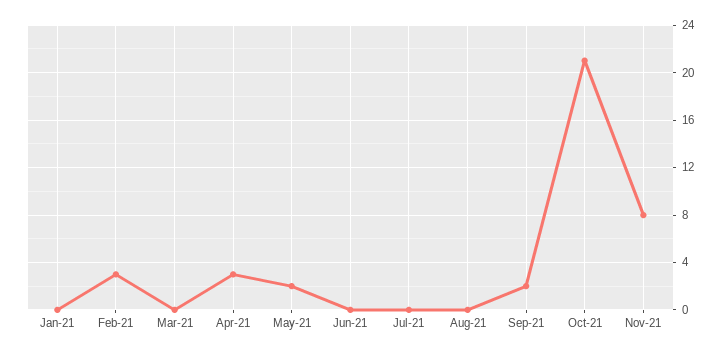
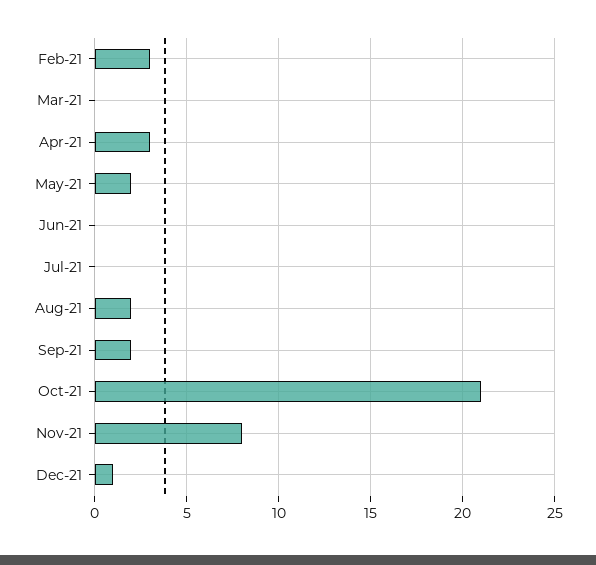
Jan-21: 0 -> none
Aug-21: 0 -> 2
Dec-21: none -> 1

